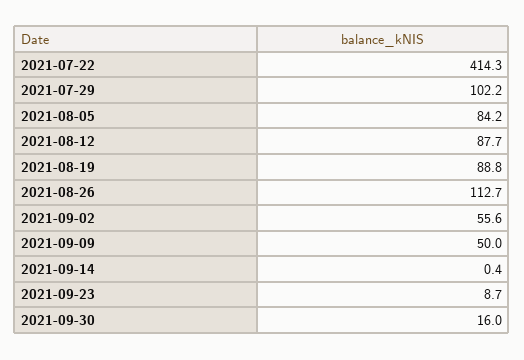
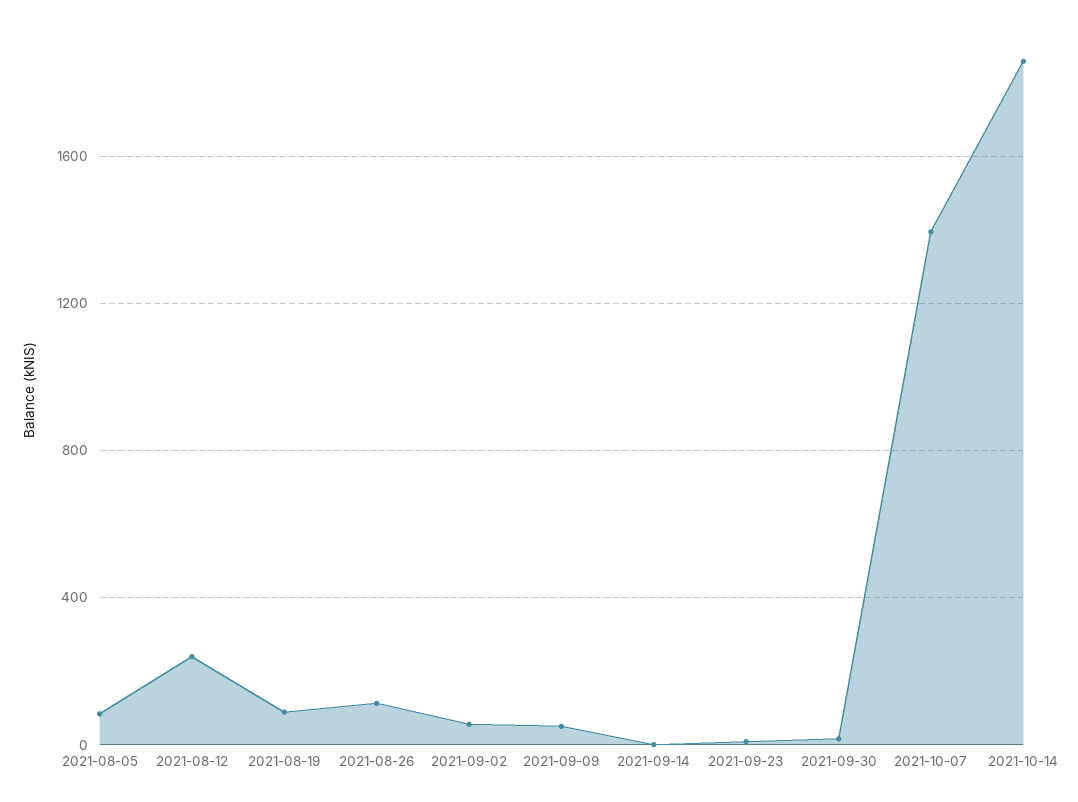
2021-07-22: 414.3 -> none
2021-07-29: 102.2 -> none
2021-08-12: 87.7 -> 250
2021-10-07: none -> 1400
2021-10-14: none -> 1850

